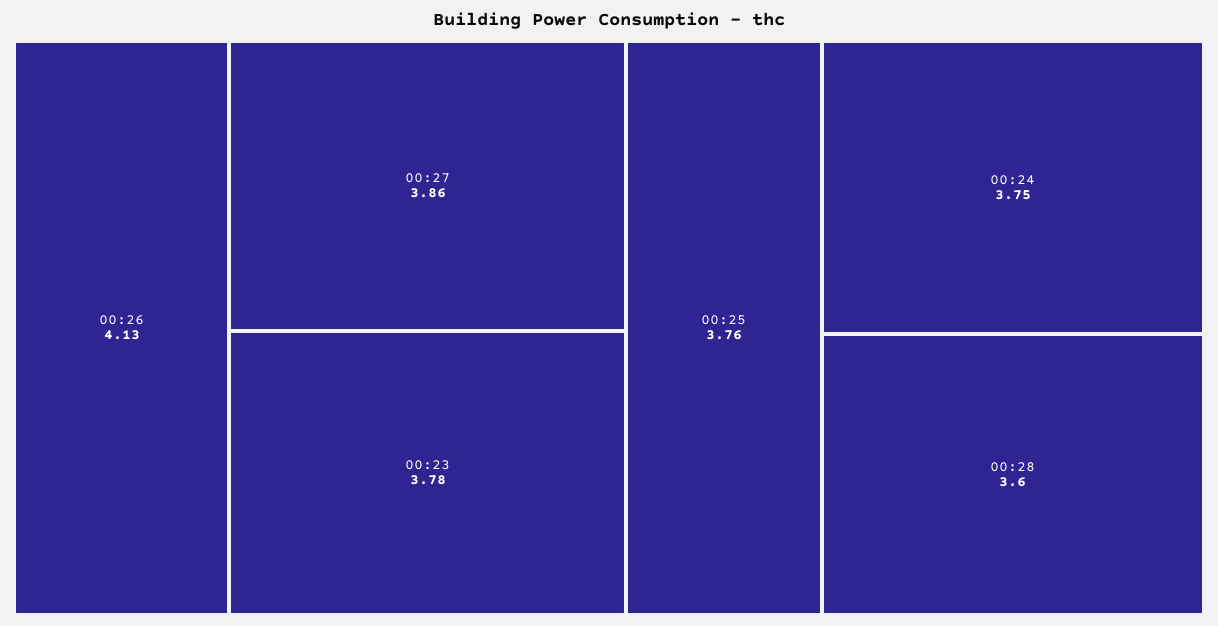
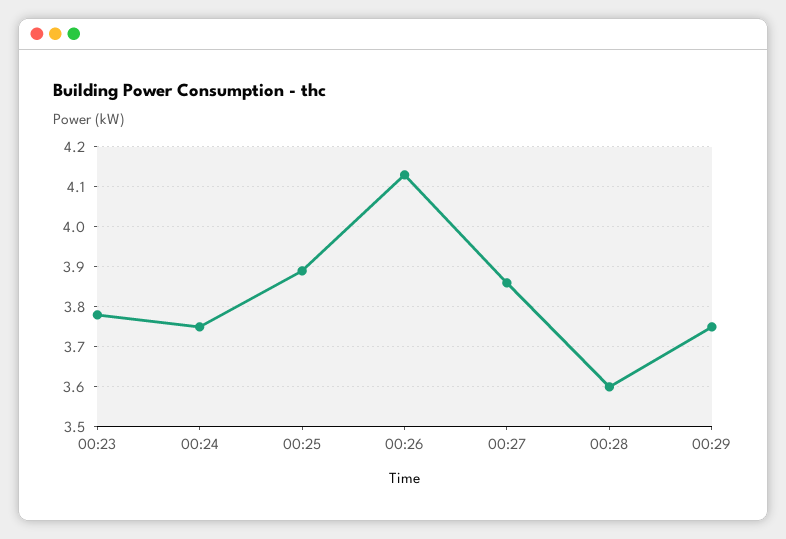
00:25: 3.76 -> 3.9
00:29: none -> 3.75

